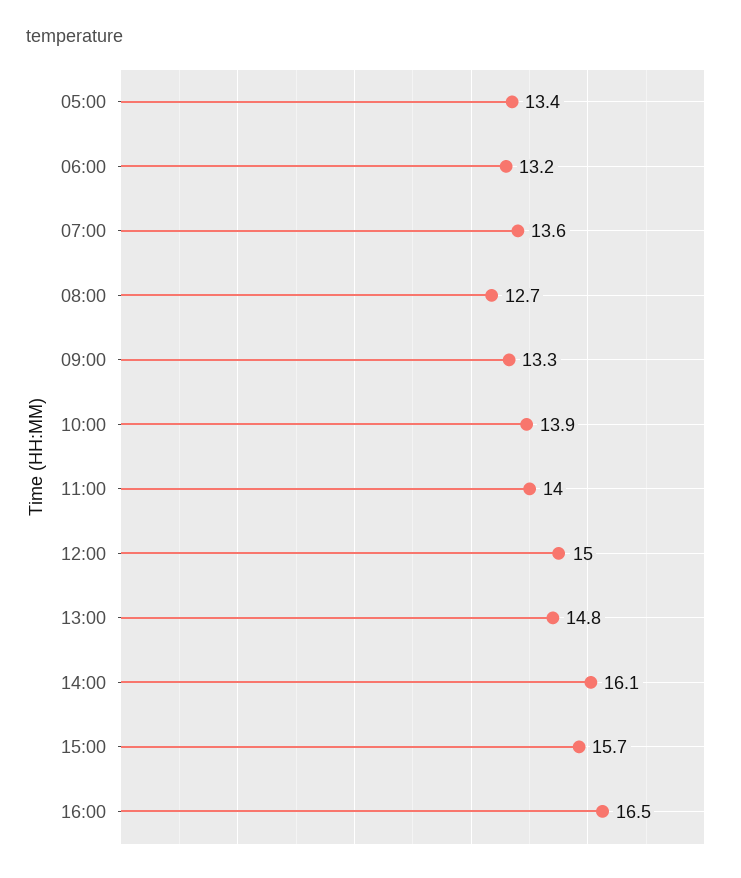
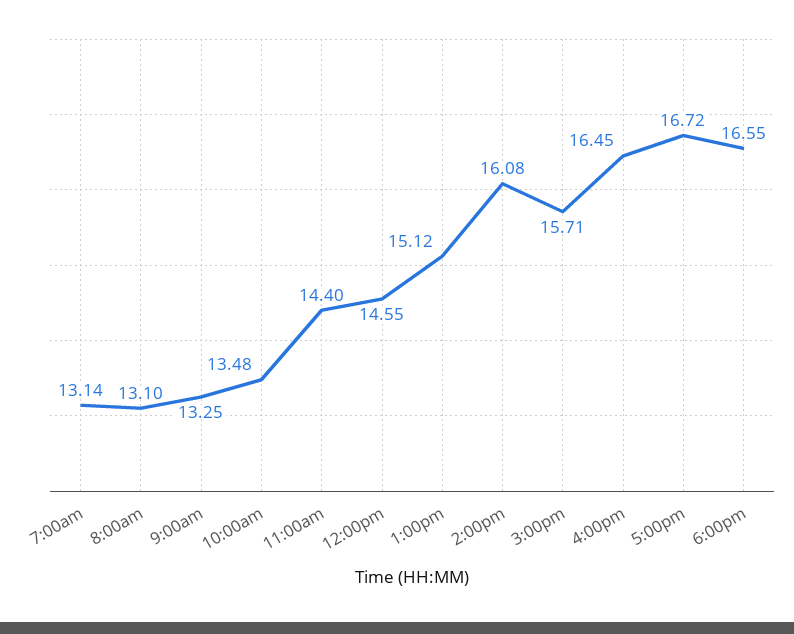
05:00: 13.4 -> none
06:00: 13.2 -> none
07:00: 13.6 -> 13.14
08:00: 12.7 -> 13.1
10:00: 13.9 -> 13.48
11:00: 14 -> 14.4
12:00: 15 -> 14.55
13:00: 14.8 -> 15.12
5:00pm: none -> 16.72
6:00pm: none -> 16.55

